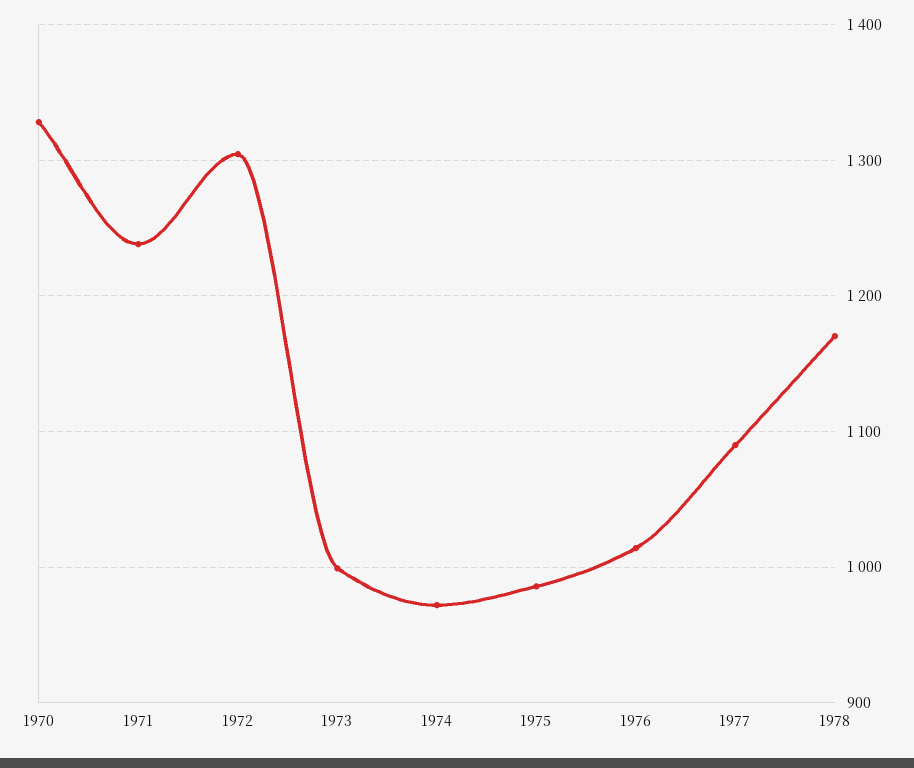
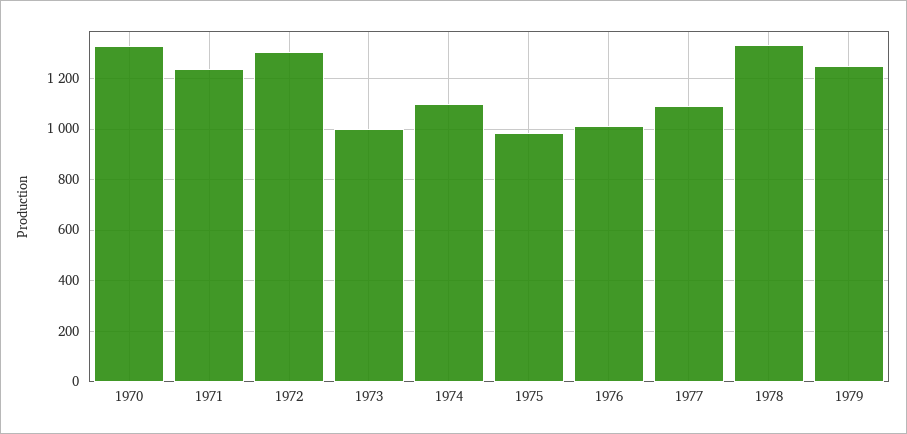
1974: 970 -> 1100
1978: 1170 -> 1325
1979: none -> 1250

